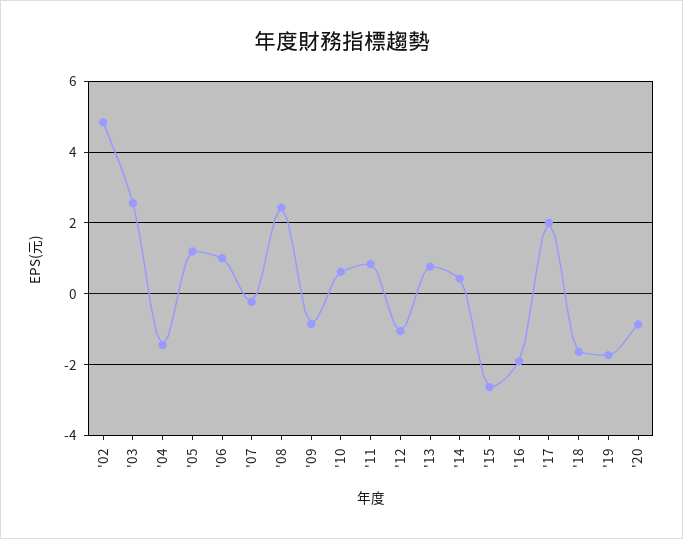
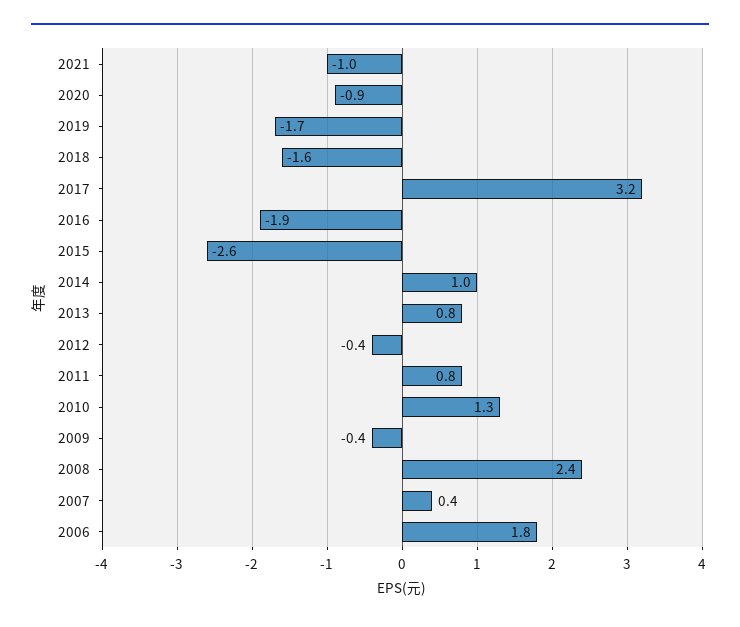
'02: 4.8 -> none
'03: 2.6 -> none
'04: -1.4 -> none
'05: 1.2 -> none
'06: 1 -> 1.8
'07: -0.2 -> 0.4
'09: -0.8 -> -0.4
'10: 0.6 -> 1.3
'12: -1 -> -0.4
'14: 0.4 -> 1
'17: 2 -> 3.2
2021: none -> -1

